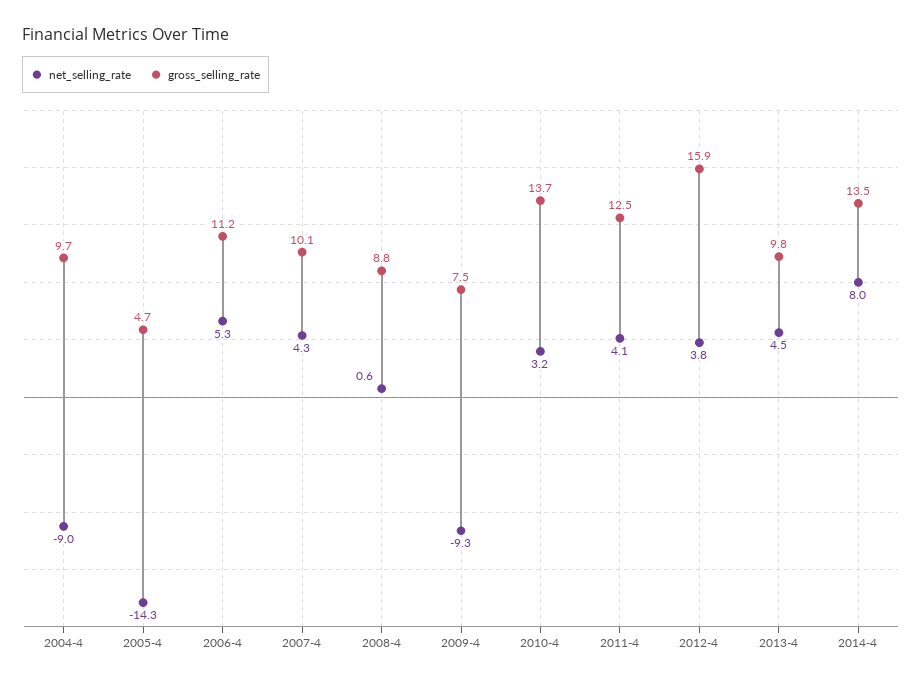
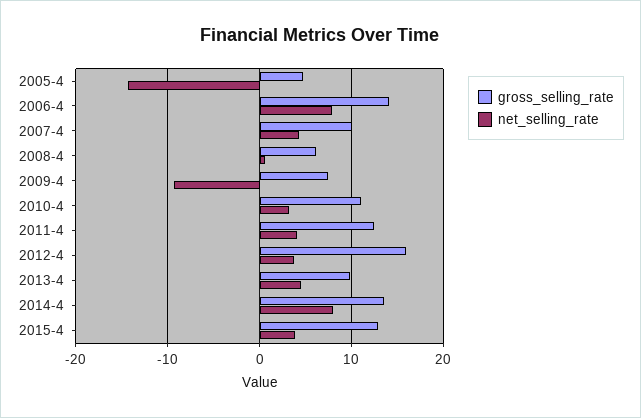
net_selling_rate, 2004-4: -9 -> none
gross_selling_rate, 2004-4: 9.7 -> none
net_selling_rate, 2006-4: 5.3 -> 8
gross_selling_rate, 2006-4: 11.2 -> 14
gross_selling_rate, 2008-4: 8.8 -> 6
gross_selling_rate, 2010-4: 13.7 -> 11
gross_selling_rate, 2015-4: none -> 13
net_selling_rate, 2015-4: none -> 4

